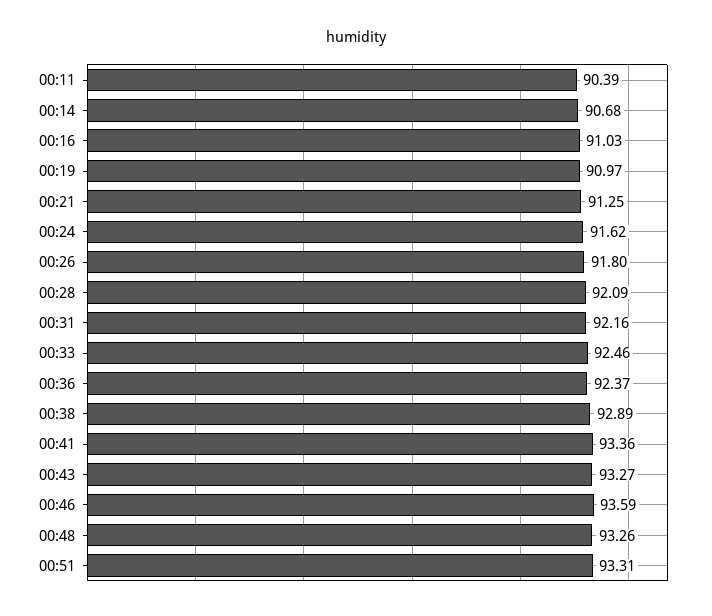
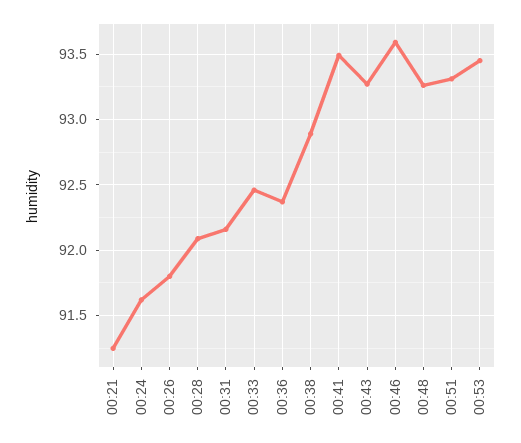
00:11: 90.39 -> none
00:14: 90.68 -> none
00:16: 91.03 -> none
00:19: 90.97 -> none
00:41: 93.36 -> 93.5
00:53: none -> 93.45

